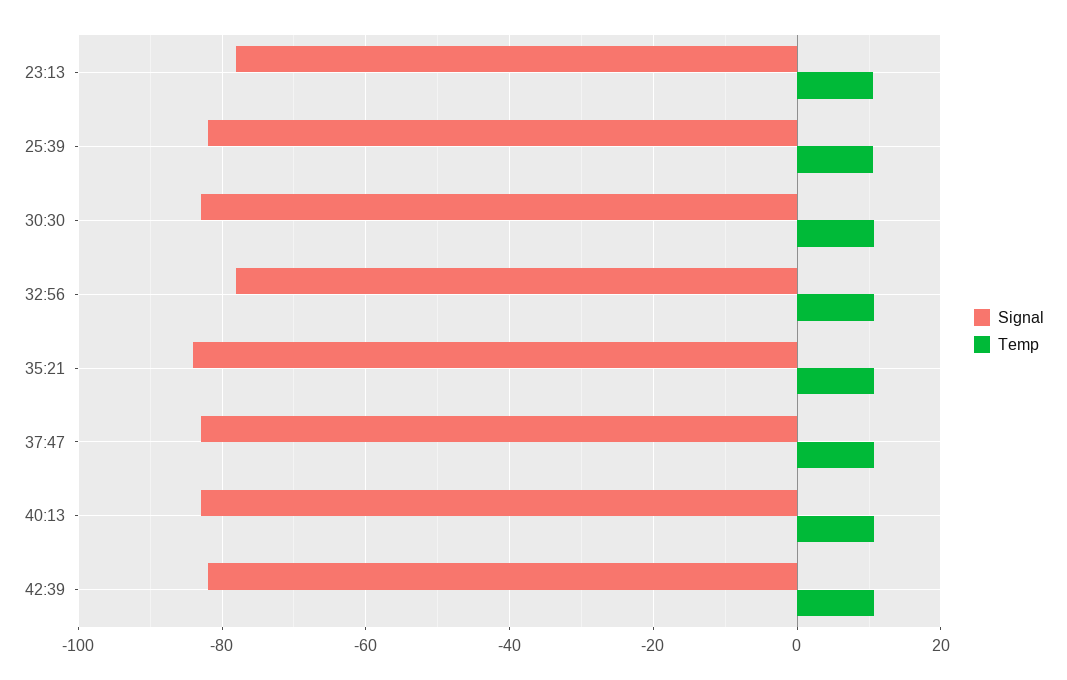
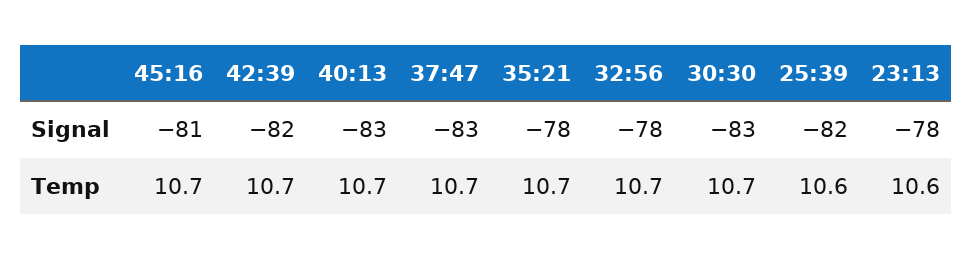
Signal, 35:21: -84 -> -78
Signal, 45:16: none -> -81
Temp, 45:16: none -> 10.7

